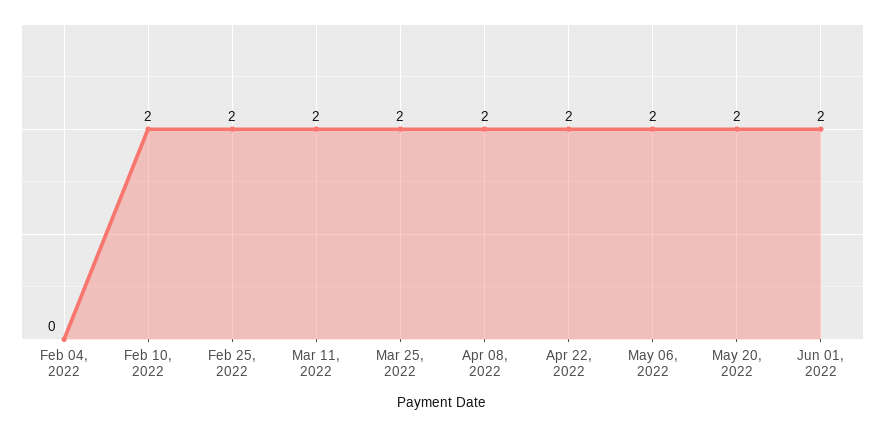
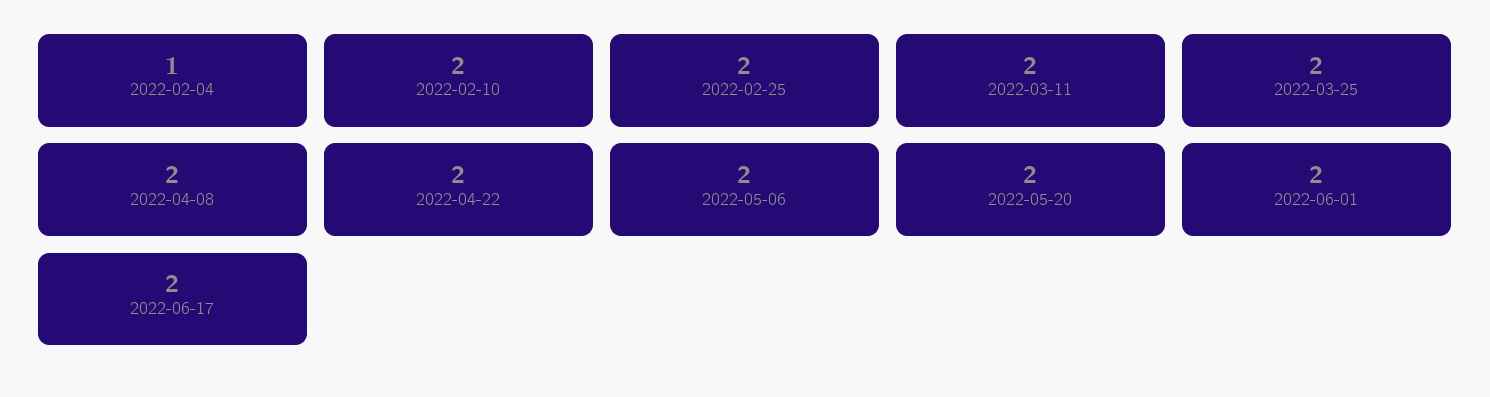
Feb 04, 2022: 0 -> 1
2022-06-17: none -> 2

